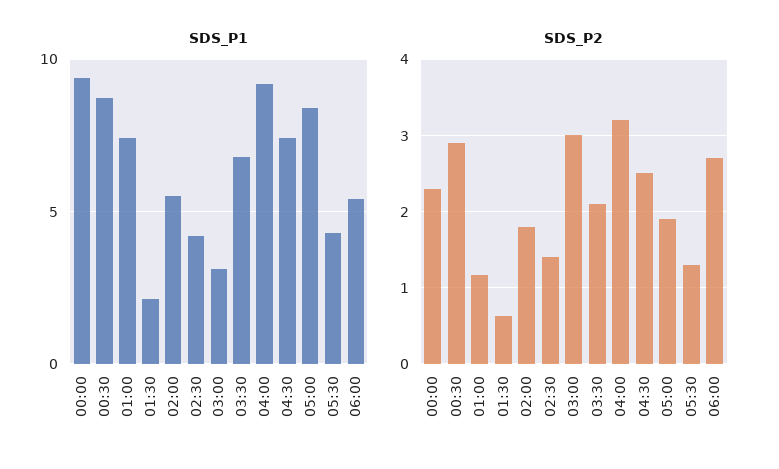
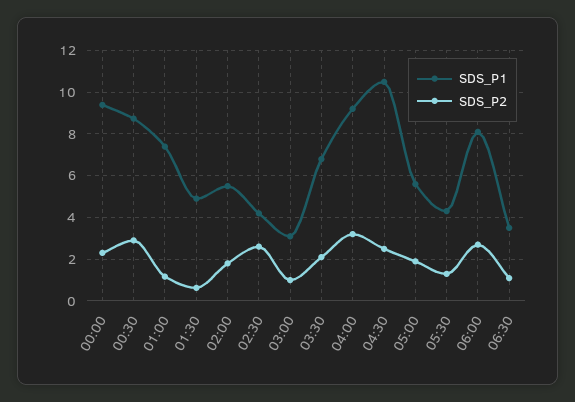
SDS_P1, 01:30: 2 -> 5
SDS_P1, 04:30: 7.5 -> 10.5
SDS_P1, 05:00: 8.5 -> 5.5
SDS_P1, 06:00: 5.5 -> 8
SDS_P2, 02:30: 1.4 -> 2.5
SDS_P2, 03:00: 3 -> 1
SDS_P1, 06:30: none -> 3.5
SDS_P2, 06:30: none -> 1

